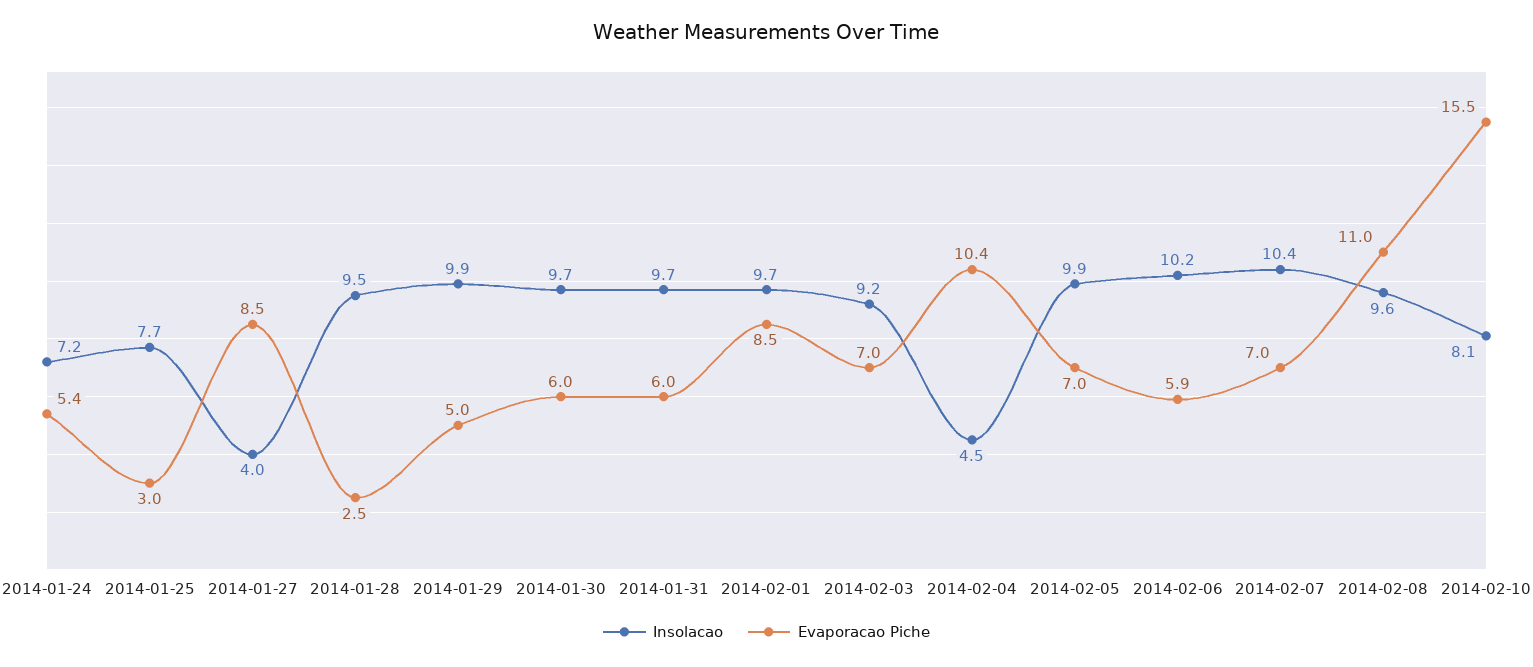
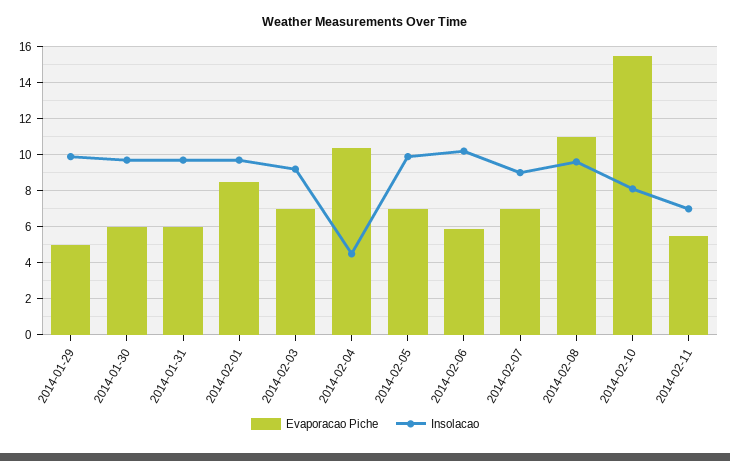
Insolacao, 2014-01-24: 7.2 -> none
Evaporacao Piche, 2014-01-24: 5.4 -> none
Insolacao, 2014-01-25: 7.7 -> none
Evaporacao Piche, 2014-01-25: 3 -> none
Insolacao, 2014-01-27: 4 -> none
Evaporacao Piche, 2014-01-27: 8.5 -> none
Insolacao, 2014-01-28: 9.5 -> none
Evaporacao Piche, 2014-01-28: 2.5 -> none
Insolacao, 2014-02-07: 10.4 -> 9
Evaporacao Piche, 2014-02-11: none -> 5.5
Insolacao, 2014-02-11: none -> 7

